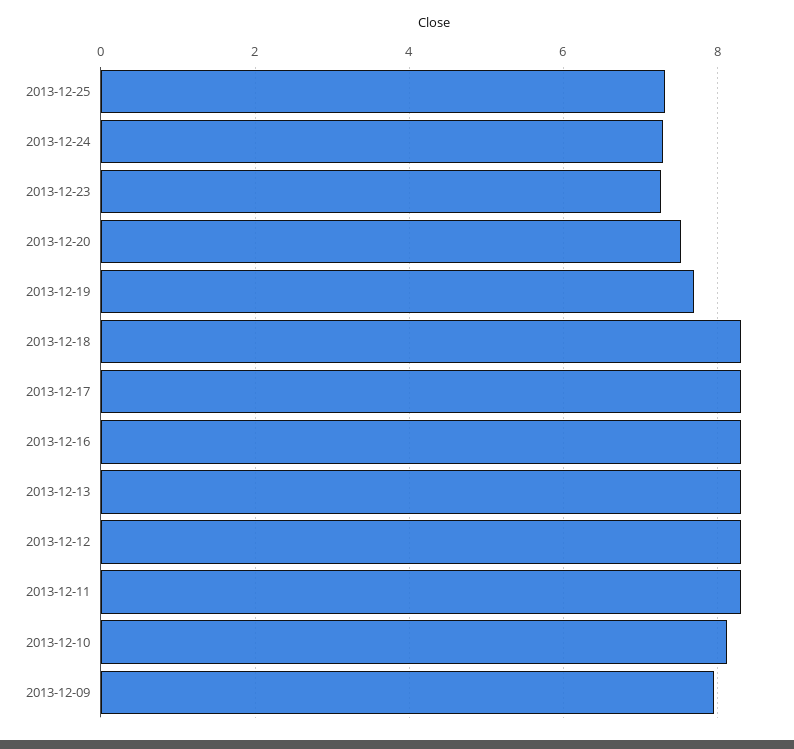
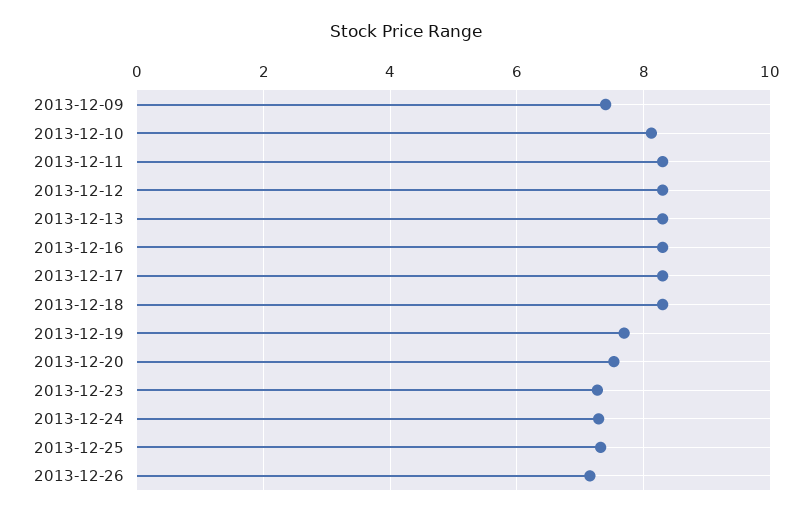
2013-12-09: 8 -> 7.4
2013-12-26: none -> 7.2

